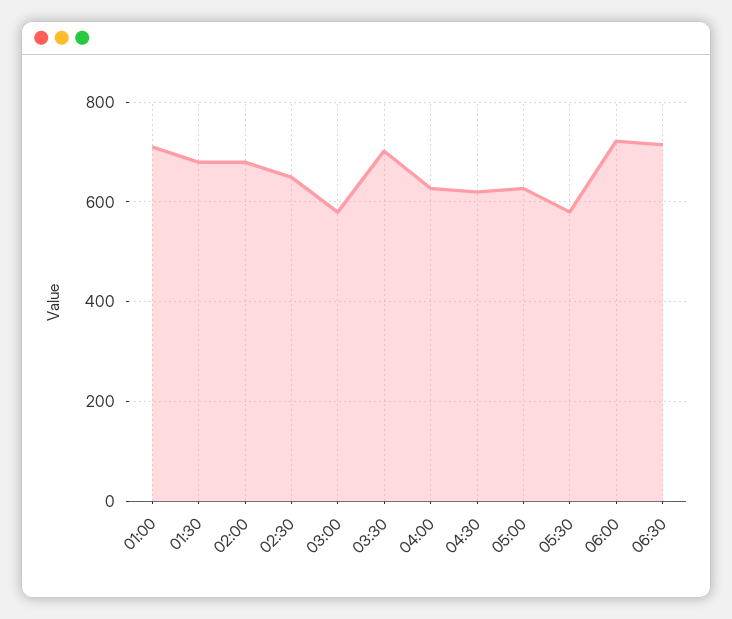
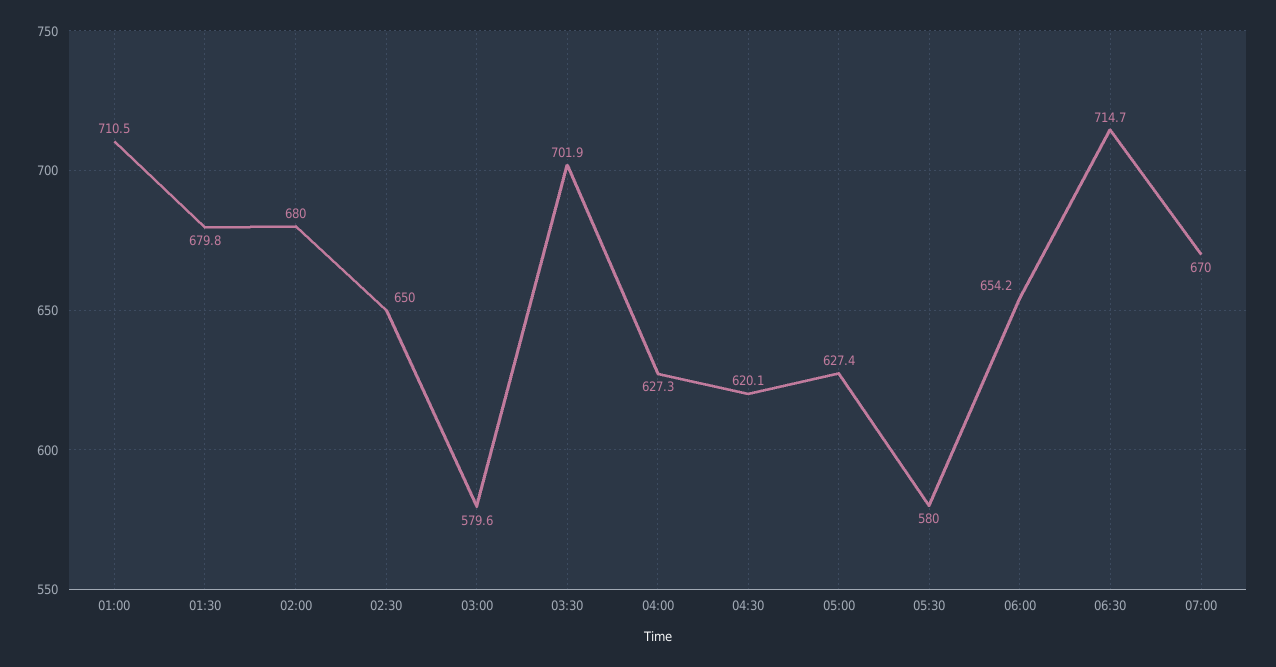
06:00: 720 -> 654.2
07:00: none -> 670

